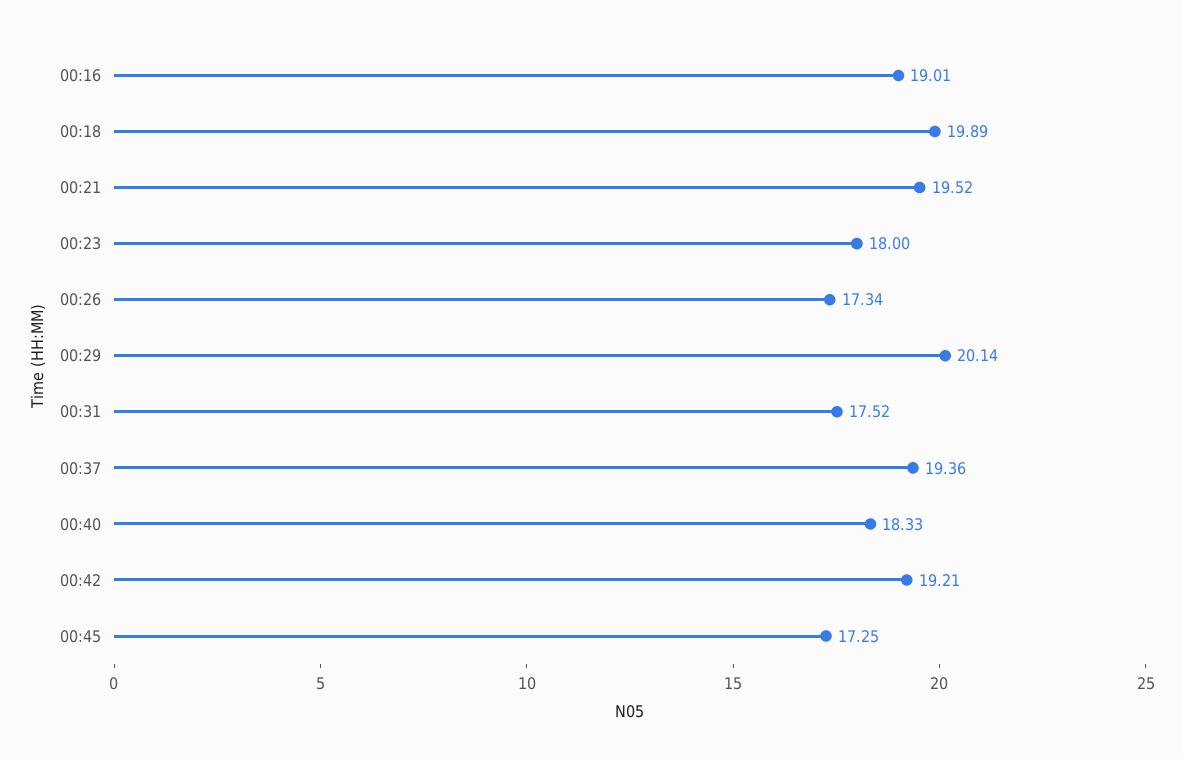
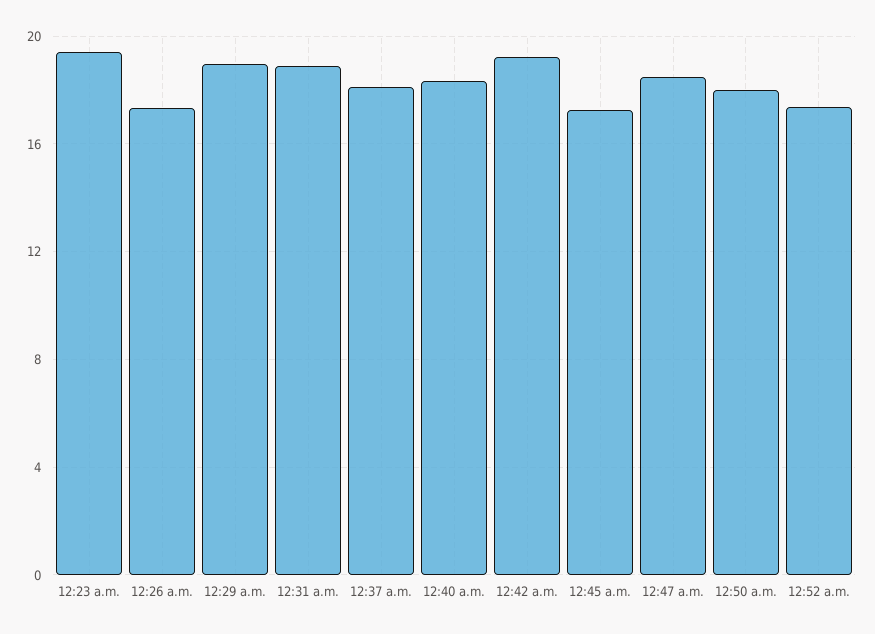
00:16: 19.01 -> none
00:18: 19.89 -> none
00:21: 19.52 -> none
00:23: 18 -> 19.5
00:29: 20.14 -> 19
00:31: 17.52 -> 19
00:37: 19.36 -> 18
12:47 a.m.: none -> 18.5
12:50 a.m.: none -> 18
12:52 a.m.: none -> 17.5

